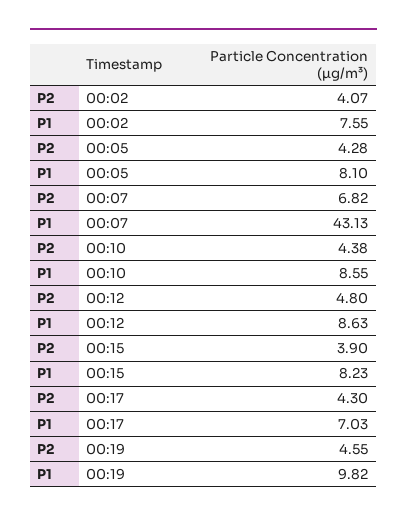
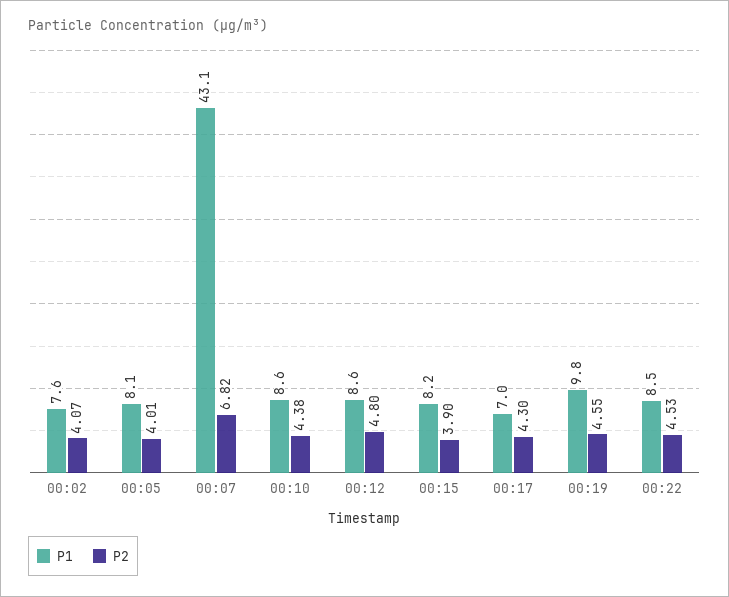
P2, 00:05: 4.28 -> 4.01
P1, 00:22: none -> 8.5
P2, 00:22: none -> 4.53

